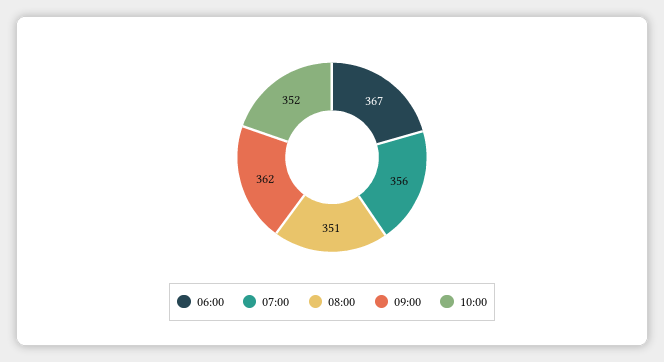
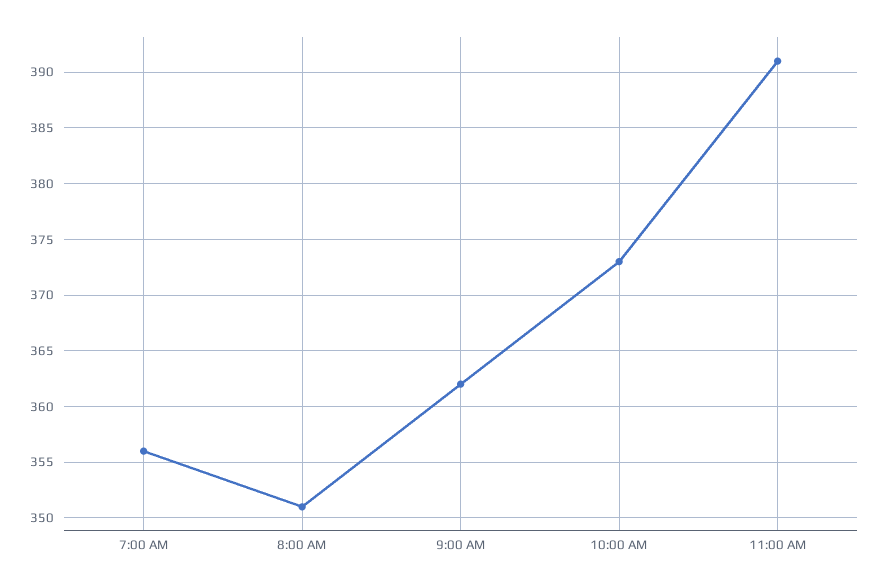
06:00: 367 -> none
10:00: 352 -> 373
11:00 AM: none -> 391

